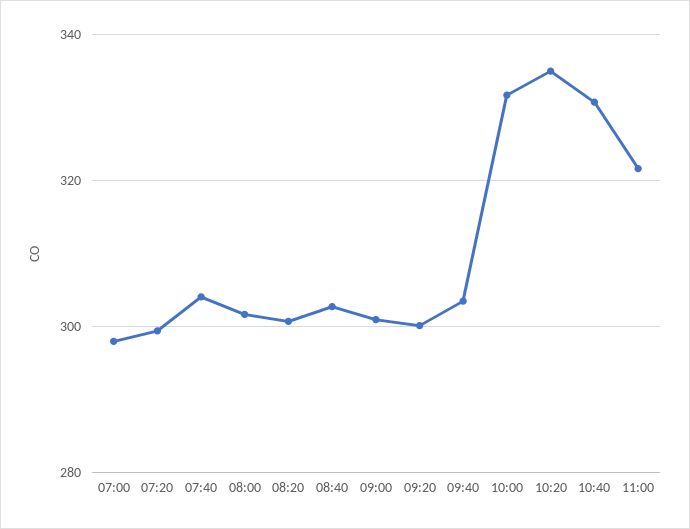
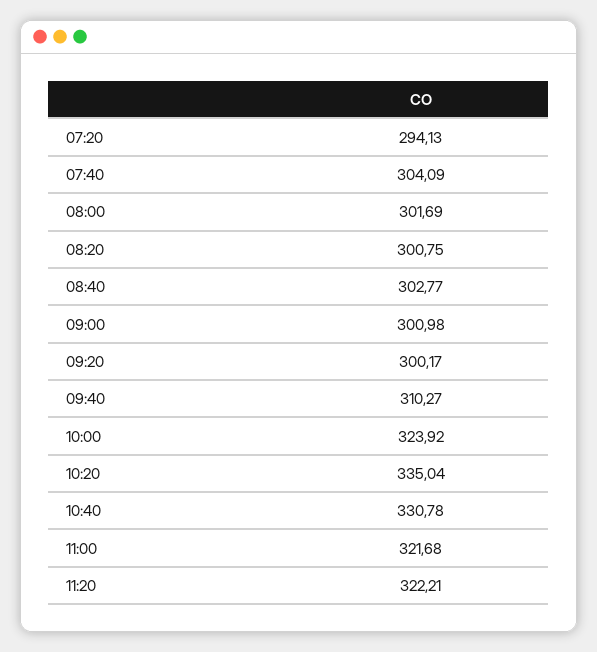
07:00: 298 -> none
07:20: 300 -> 294.13
09:40: 304 -> 310.27
10:00: 332 -> 323.92
11:20: none -> 322.21

